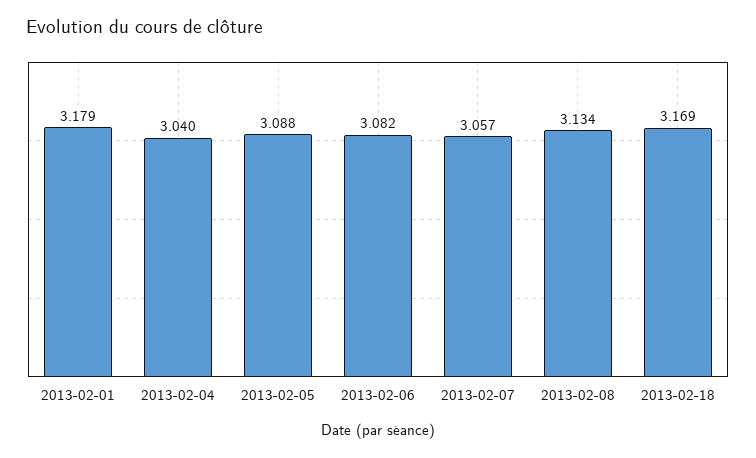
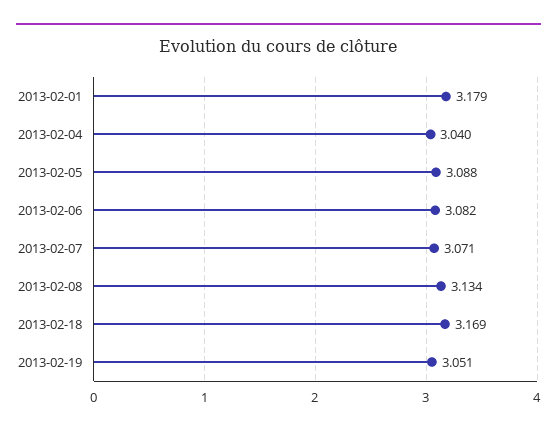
2013-02-07: 3.057 -> 3.071
2013-02-19: none -> 3.051

